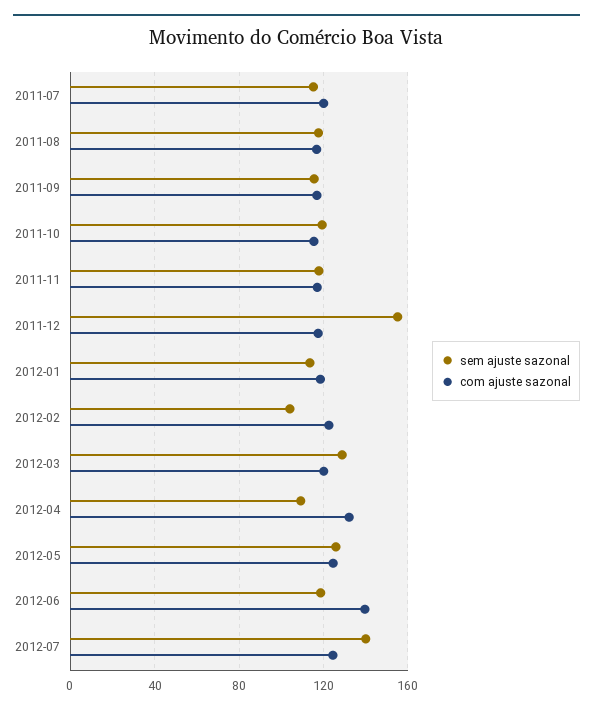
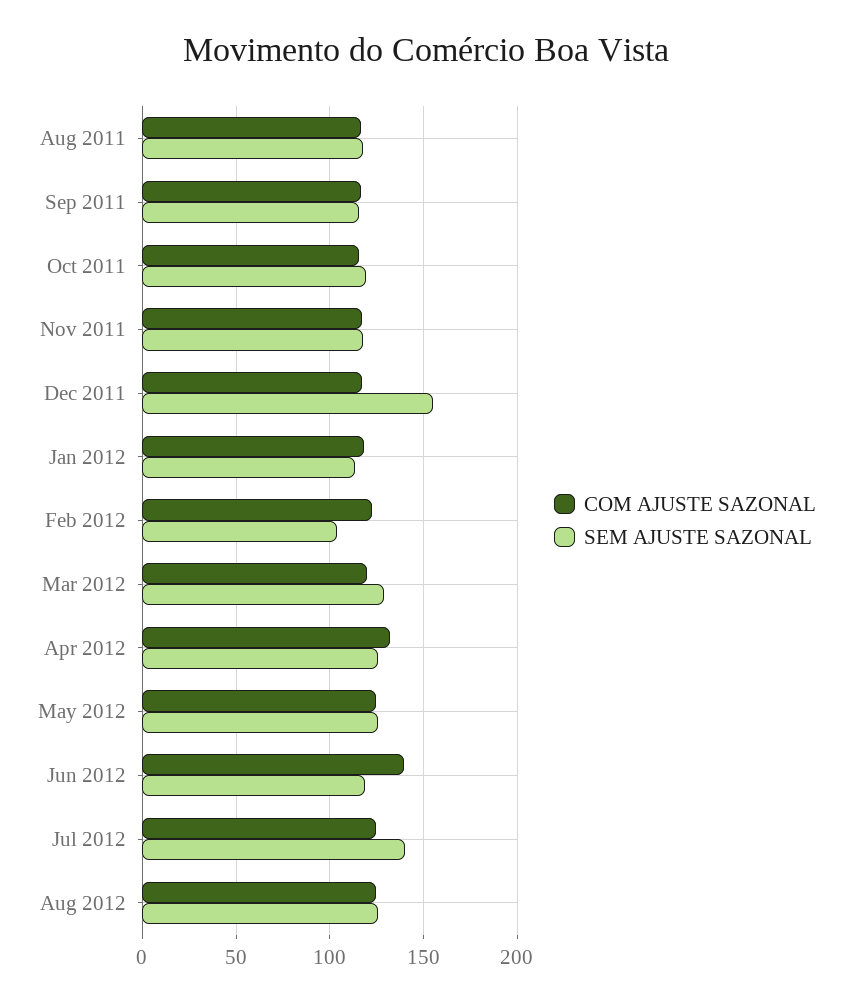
sem ajuste sazonal, 2011-07: 115 -> none
com ajuste sazonal, 2011-07: 120 -> none
sem ajuste sazonal, 2012-04: 110 -> 125
com ajuste sazonal, Aug 2012: none -> 125
sem ajuste sazonal, Aug 2012: none -> 125

